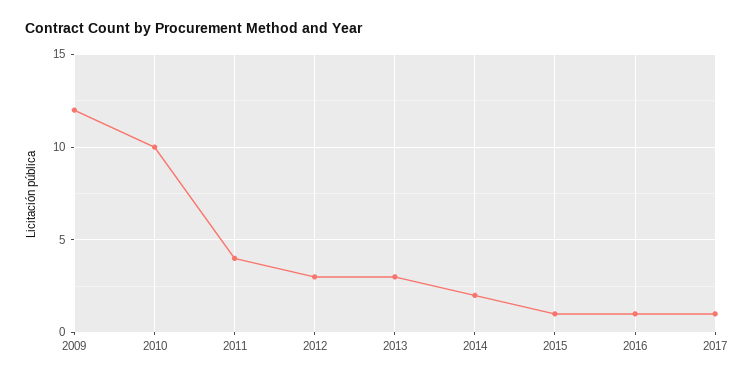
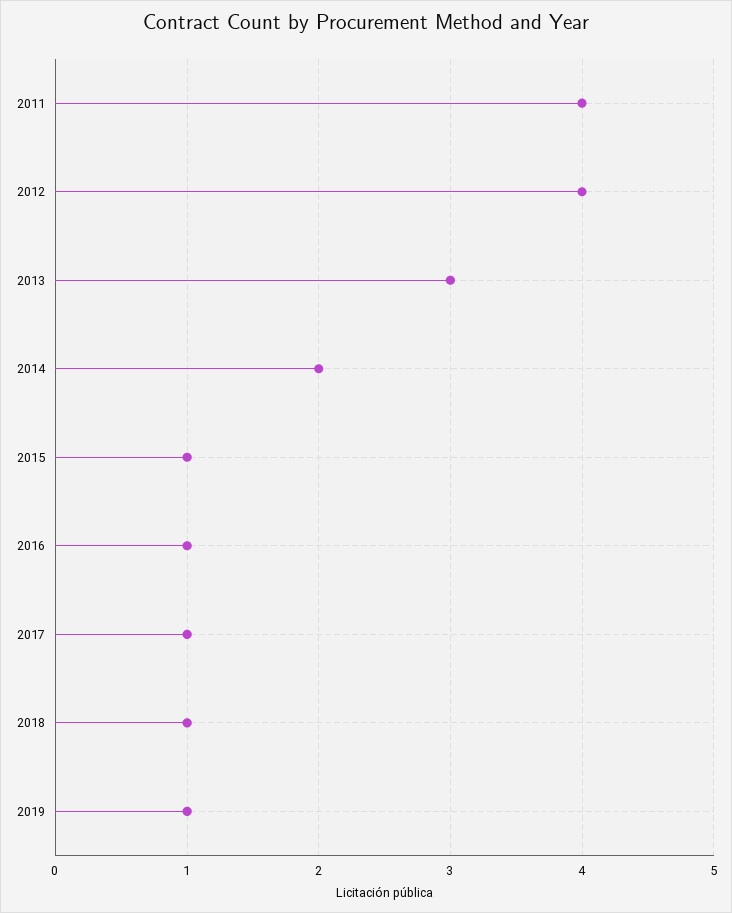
2009: 12 -> none
2010: 10 -> none
2012: 3 -> 4
2018: none -> 1
2019: none -> 1

